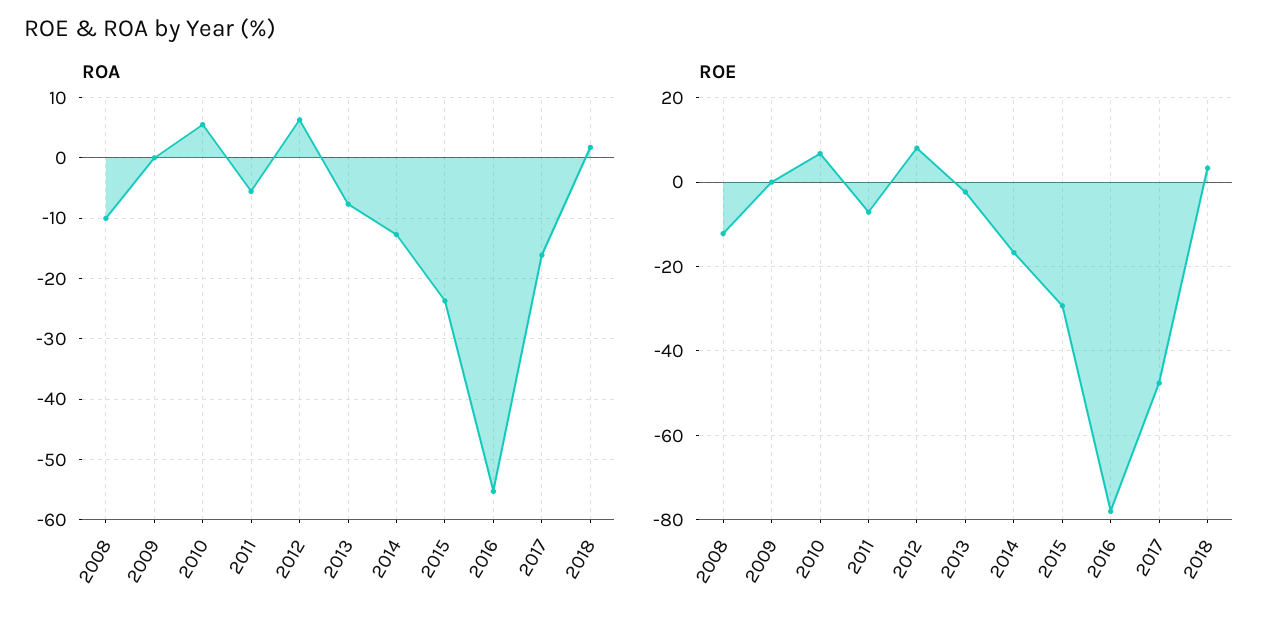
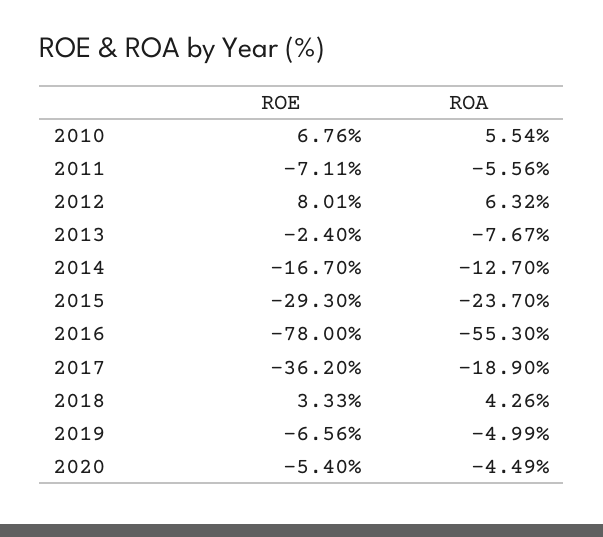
ROA, 2008: -10 -> none
ROA, 2009: 0 -> none
ROA, 2017: -16 -> -18.9
ROA, 2018: 2 -> 4.26
ROE, 2008: -12 -> none
ROE, 2009: 0 -> none
ROE, 2017: -48 -> -36.2
ROE, 2019: none -> -6.56
ROA, 2019: none -> -4.99
ROE, 2020: none -> -5.4
ROA, 2020: none -> -4.49

